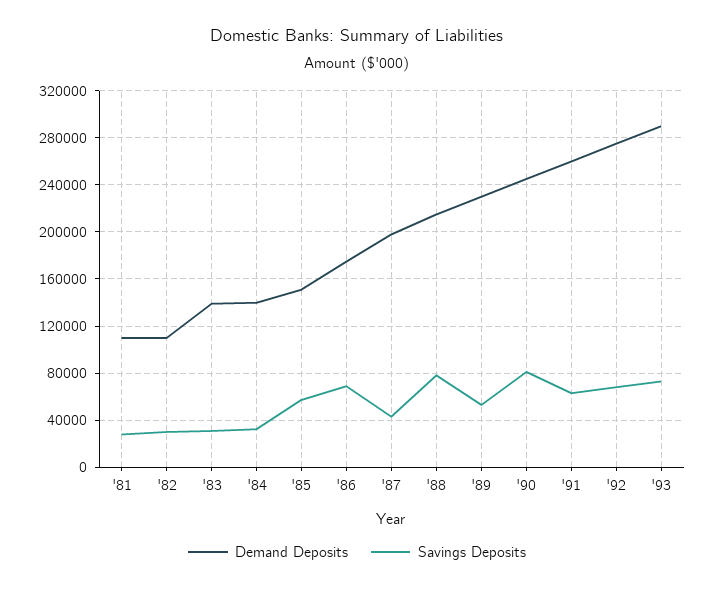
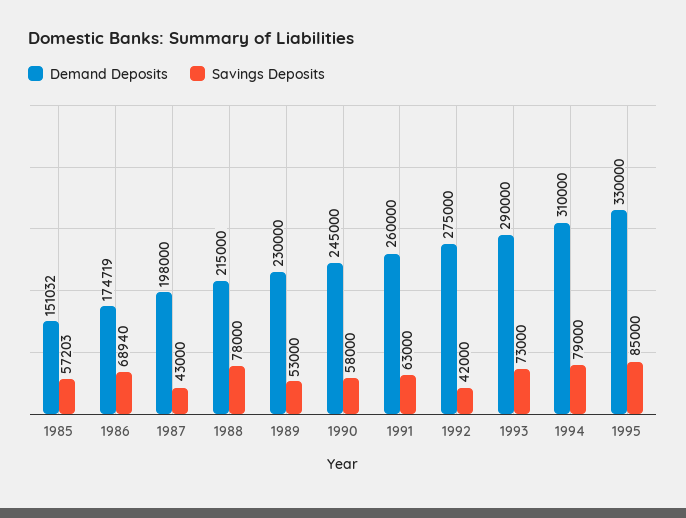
Demand Deposits, '81: 110000 -> none
Savings Deposits, '81: 30000 -> none
Demand Deposits, '82: 110000 -> none
Savings Deposits, '82: 30000 -> none
Demand Deposits, '83: 140000 -> none
Savings Deposits, '83: 30000 -> none
Demand Deposits, '84: 140000 -> none
Savings Deposits, '84: 30000 -> none
Savings Deposits, '90: 80000 -> 58000
Savings Deposits, '92: 70000 -> 42000
Demand Deposits, 1994: none -> 310000
Savings Deposits, 1994: none -> 79000
Demand Deposits, 1995: none -> 330000
Savings Deposits, 1995: none -> 85000

